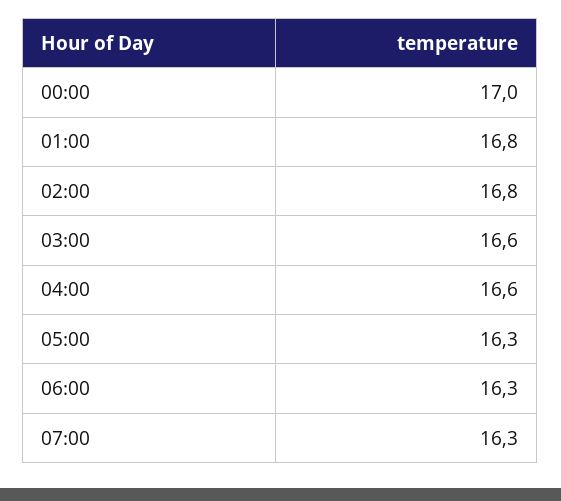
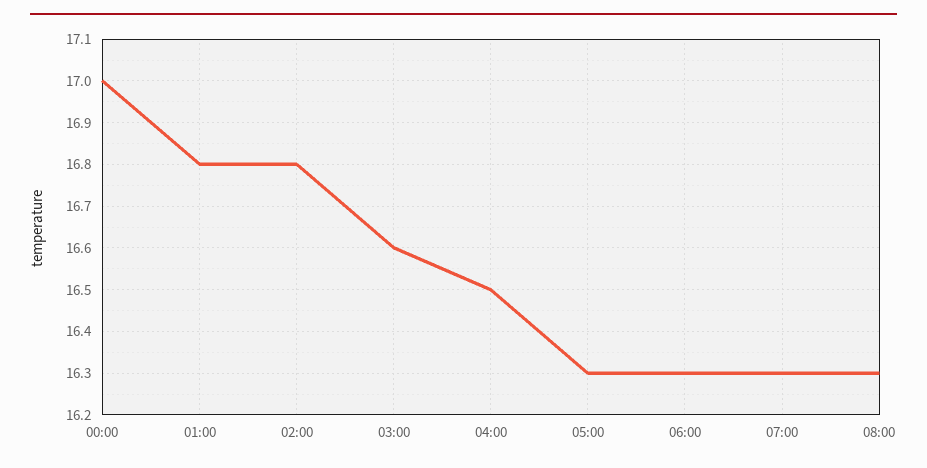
04:00: 16.6 -> 16.5
08:00: none -> 16.3

